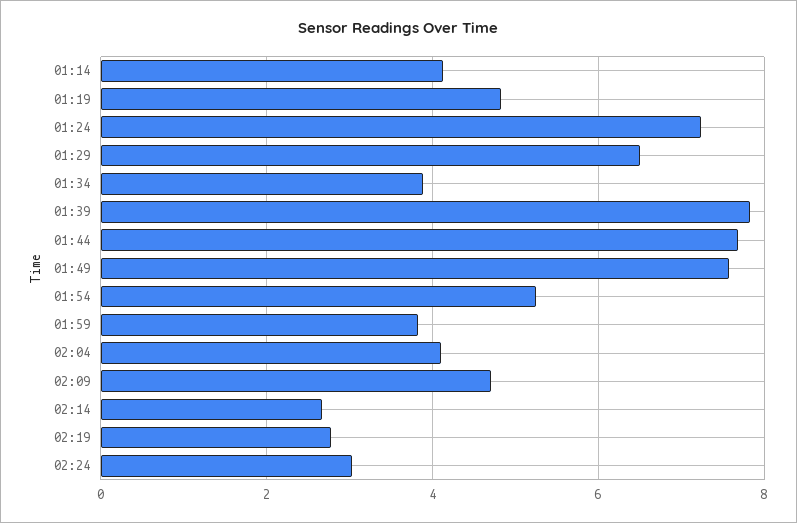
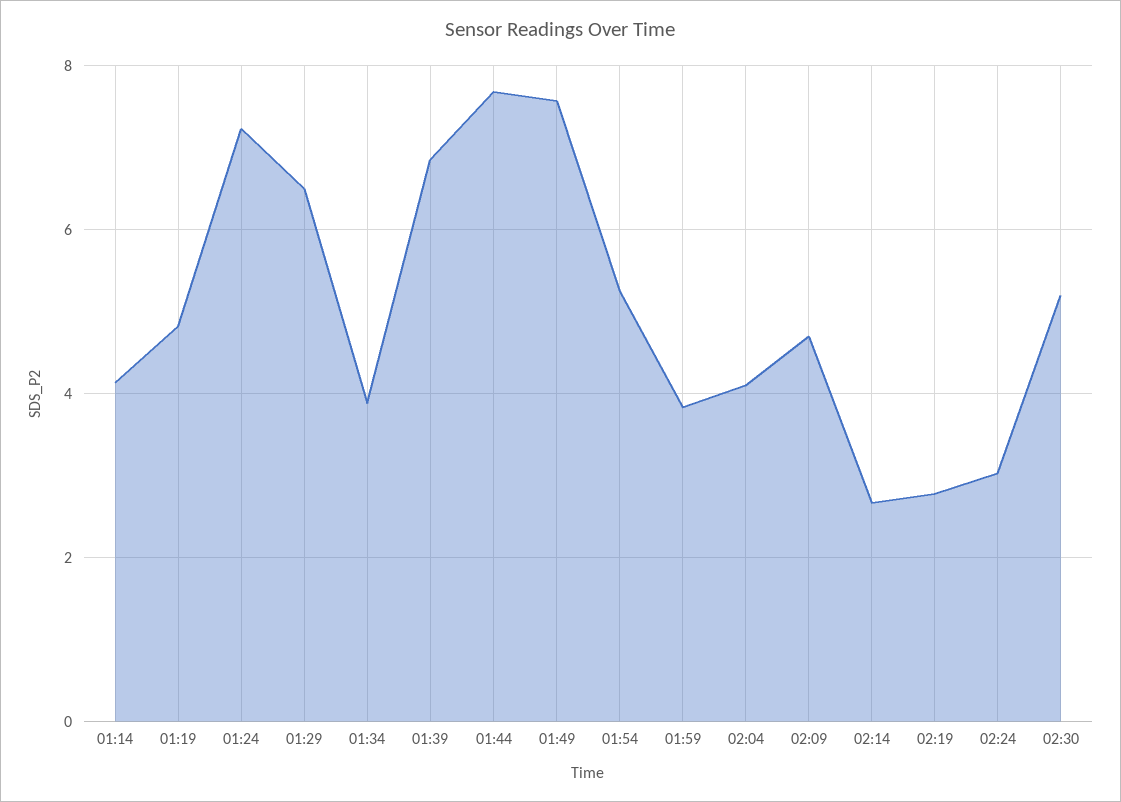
01:39: 7.8 -> 6.8
02:30: none -> 5.2

